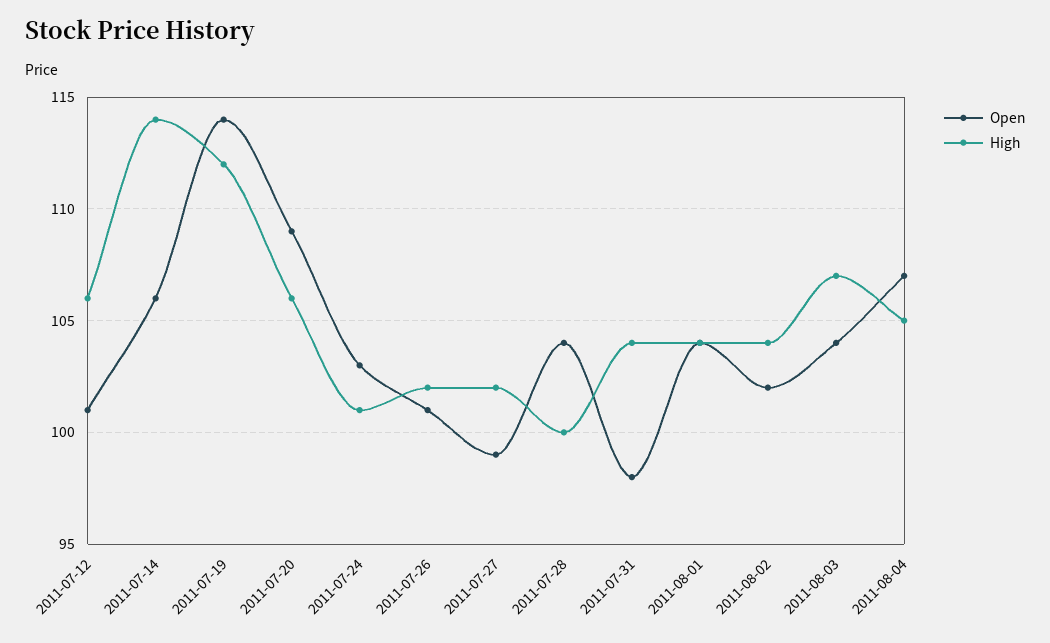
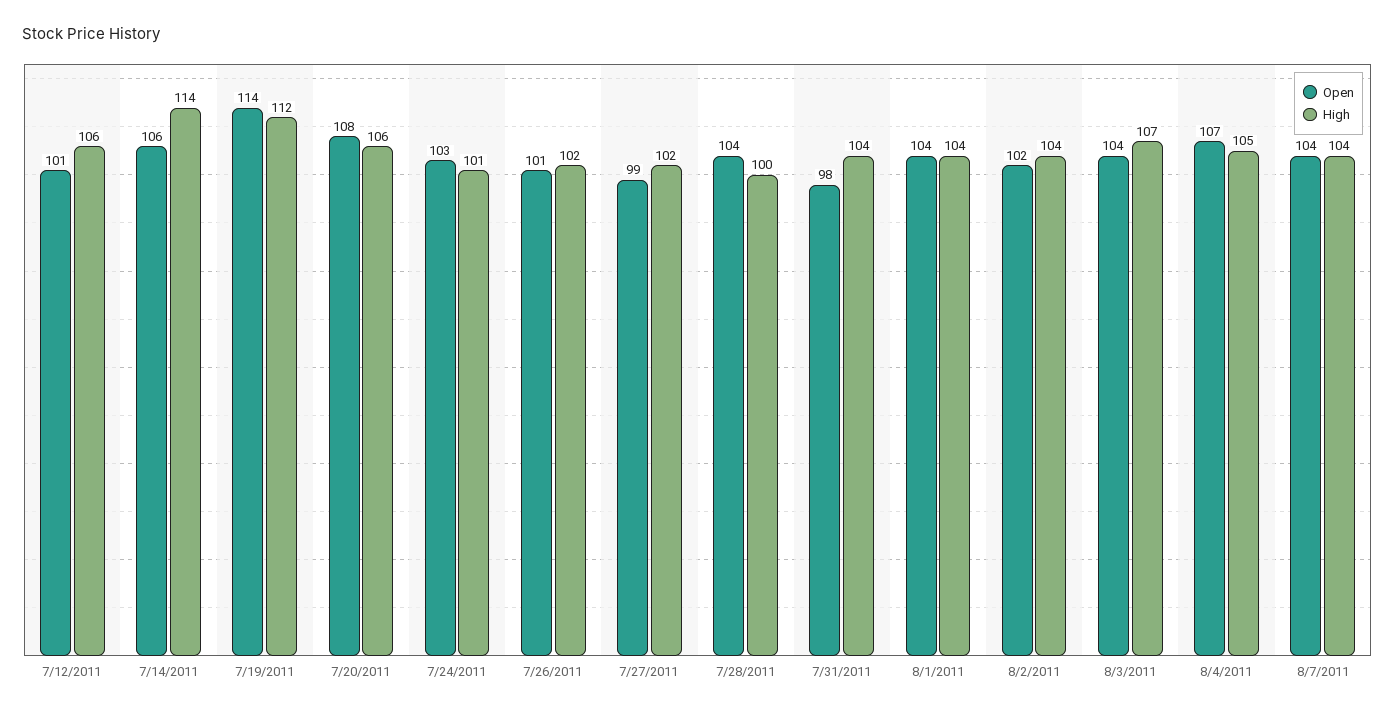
Open, 2011-07-20: 109 -> 108
Open, 8/7/2011: none -> 104
High, 8/7/2011: none -> 104

